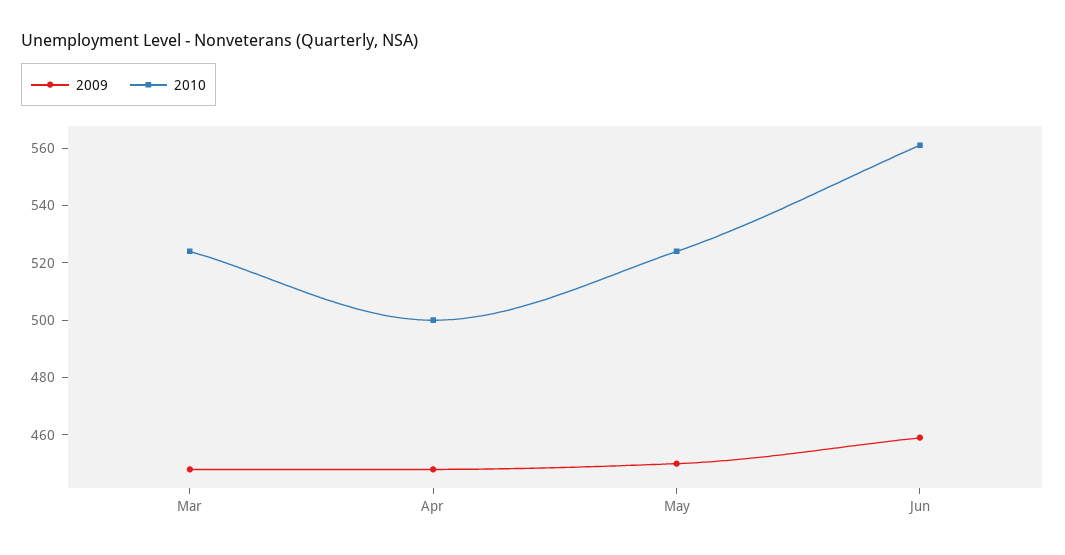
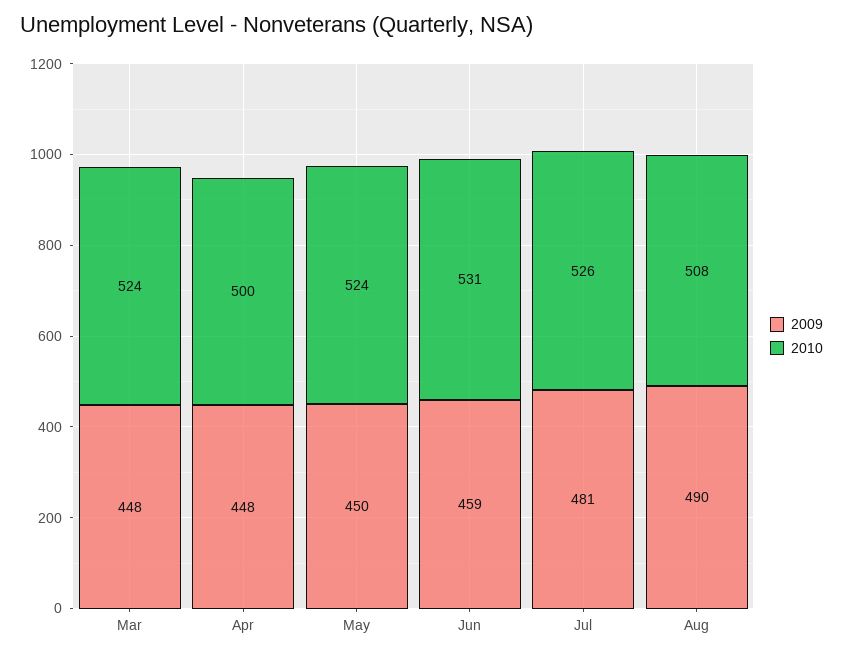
2010, Jun: 560 -> 531
2009, Jul: none -> 481
2010, Jul: none -> 526
2009, Aug: none -> 490
2010, Aug: none -> 508

